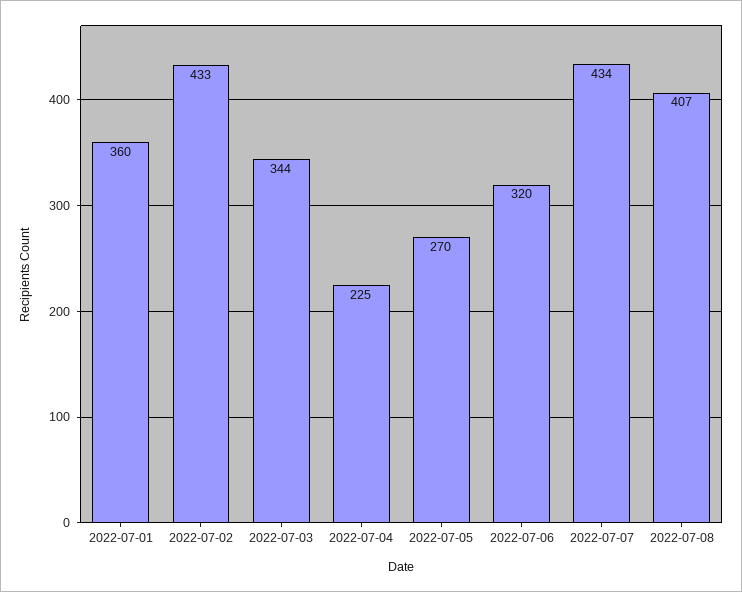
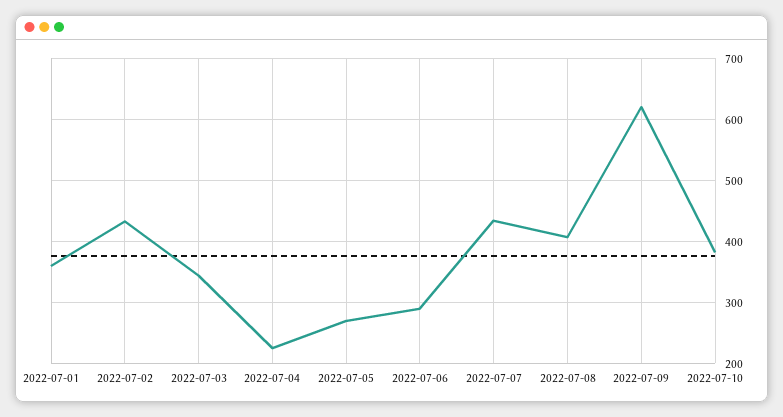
2022-07-06: 320 -> 290
2022-07-09: none -> 620
2022-07-10: none -> 380

